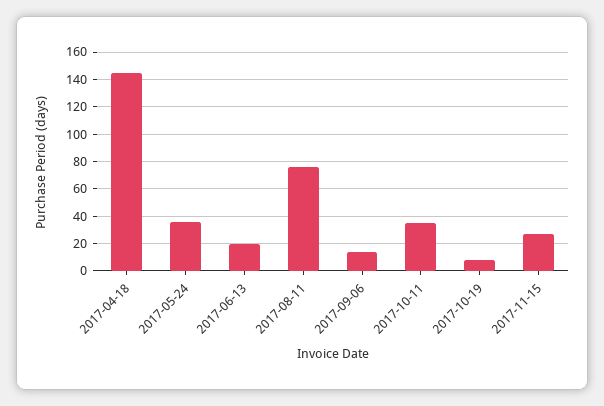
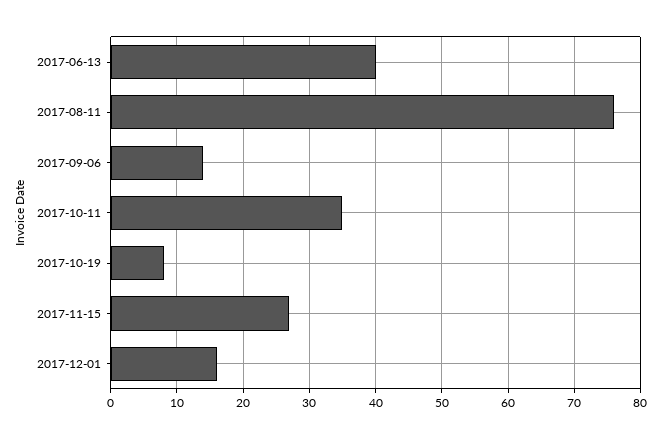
2017-04-18: 145 -> none
2017-05-24: 35 -> none
2017-06-13: 20 -> 40
2017-12-01: none -> 16

